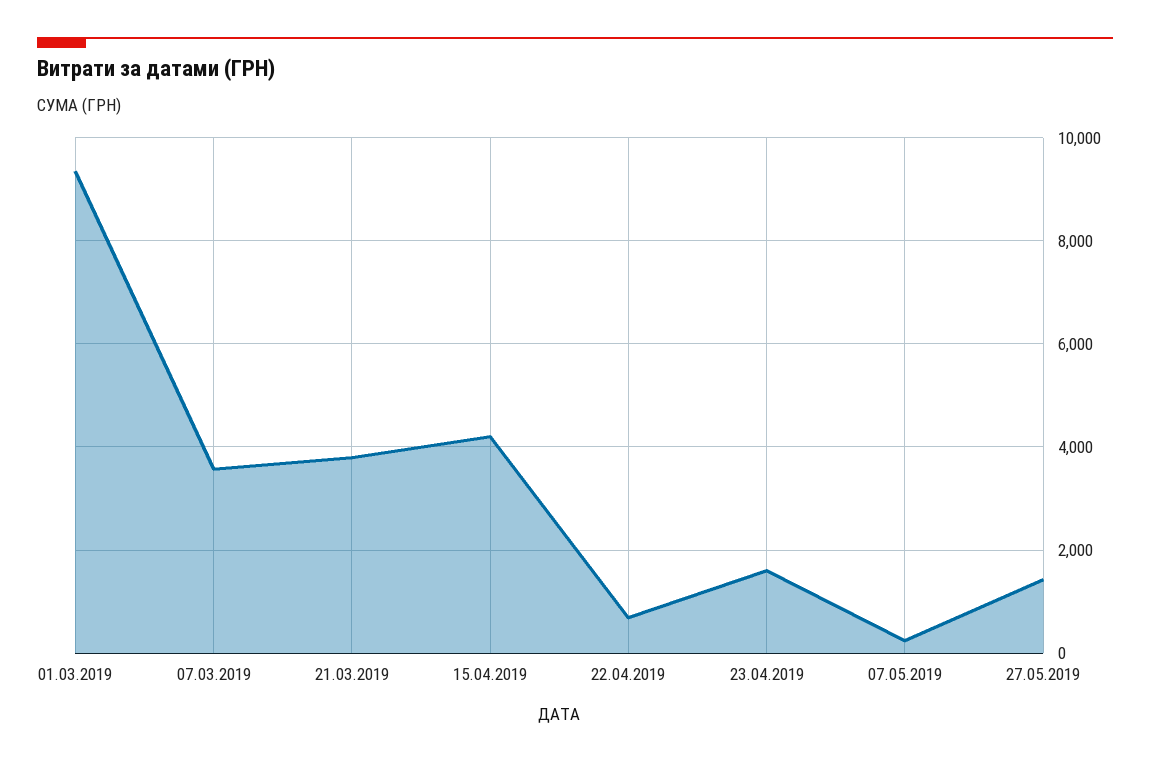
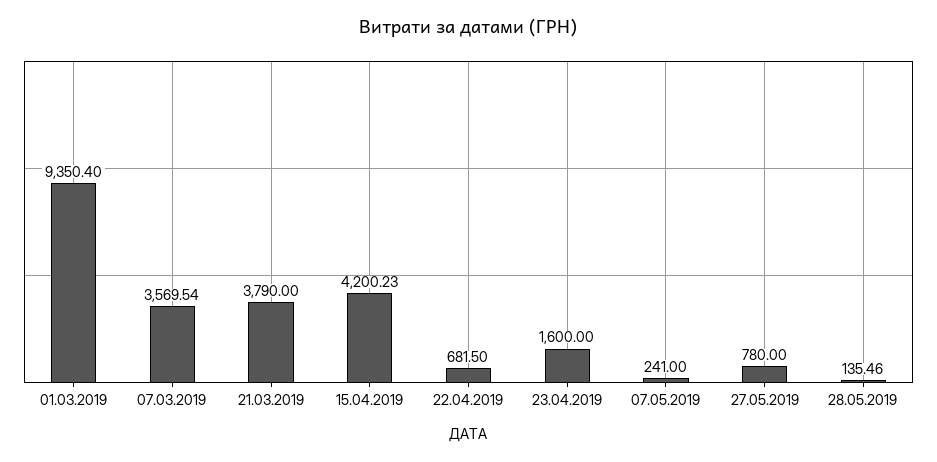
27.05.2019: 1400 -> 780
28.05.2019: none -> 135.46

